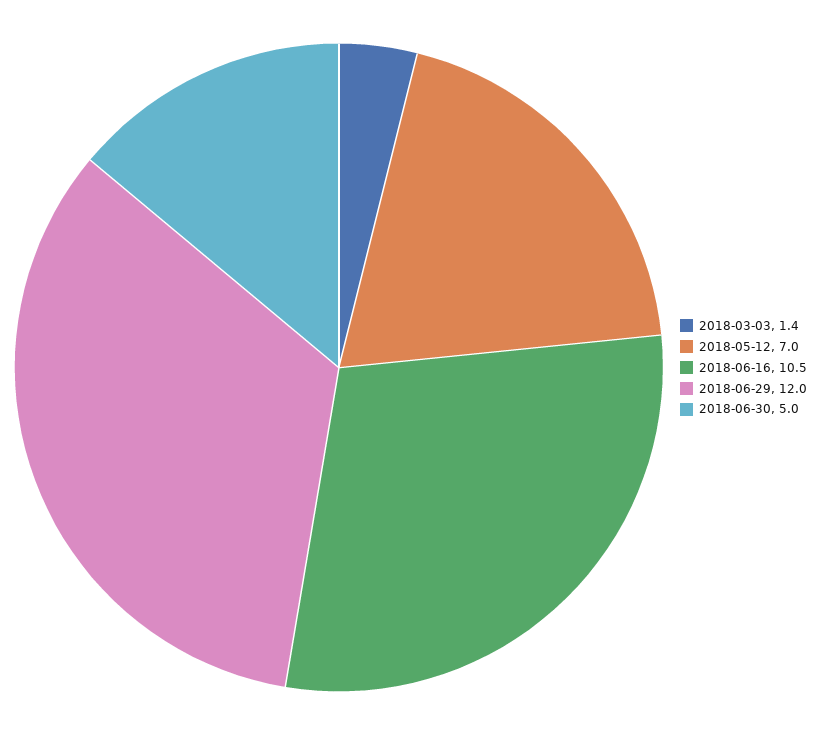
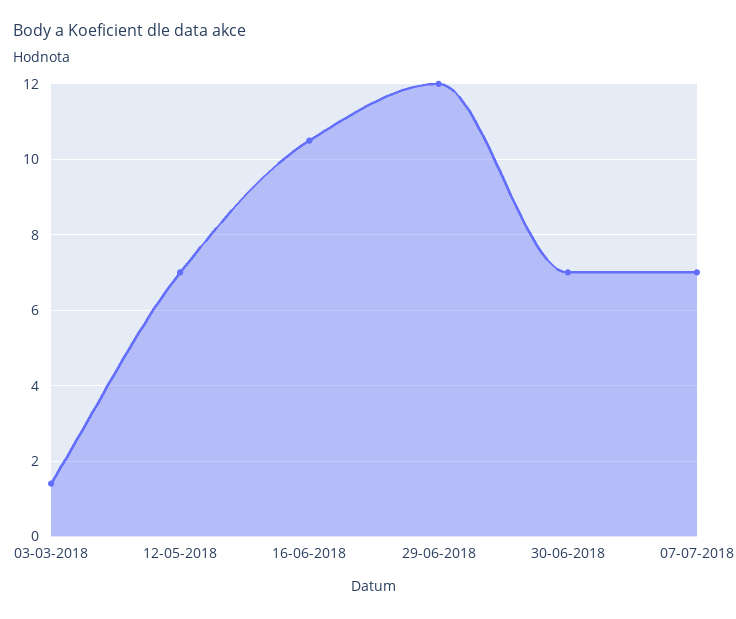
2018-06-30: 5 -> 7
07-07-2018: none -> 7

